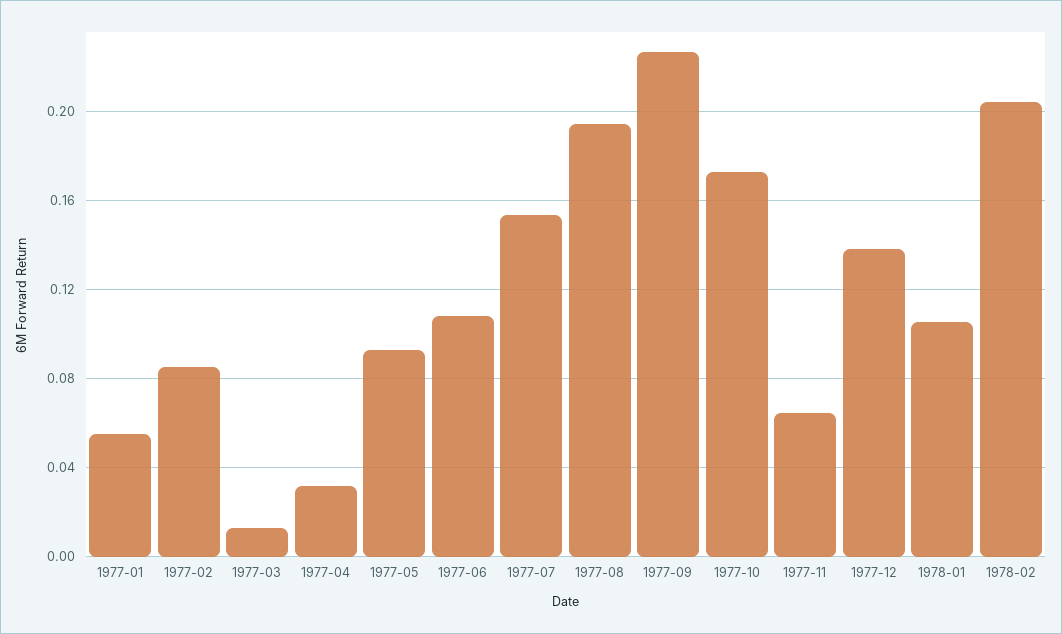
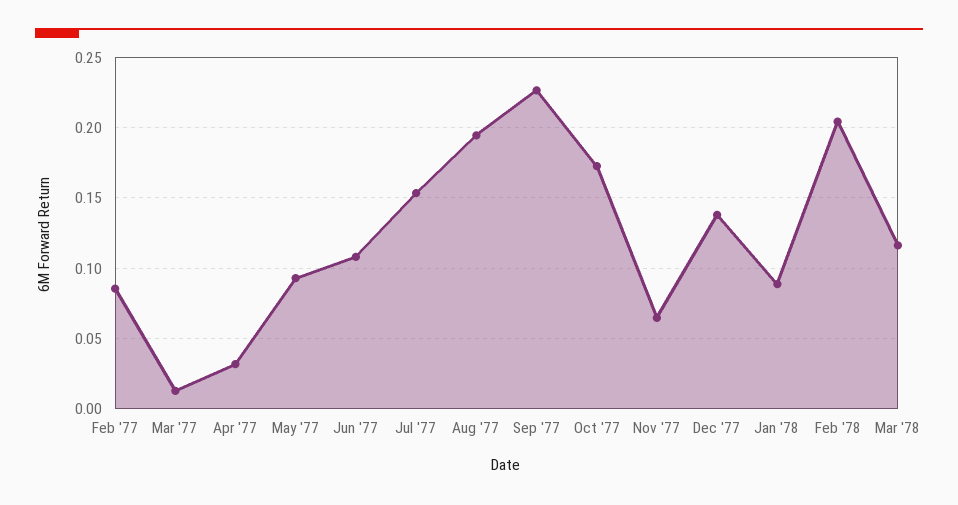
1977-01: 0.055 -> none
1978-01: 0.105 -> 0.09
Mar '78: none -> 0.115

